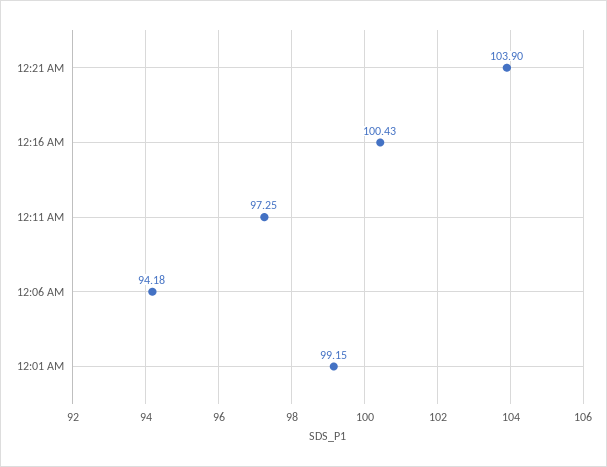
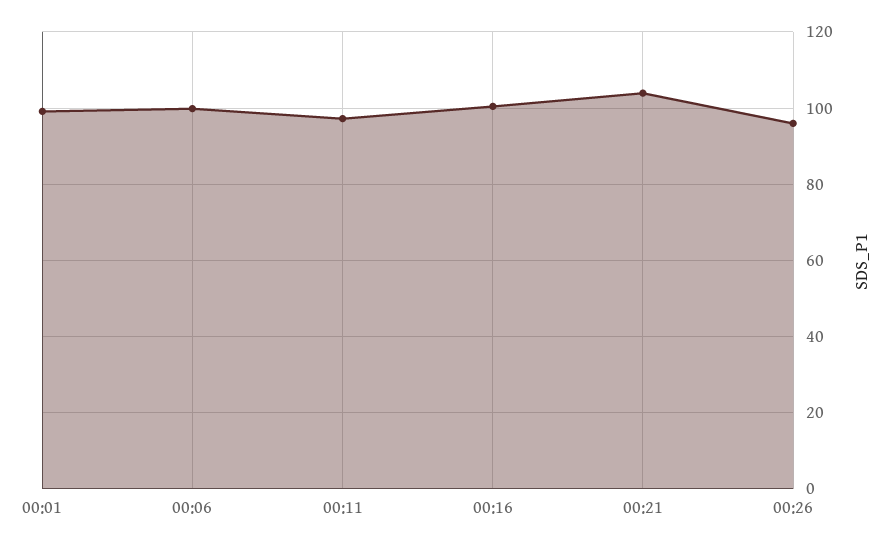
12:06 AM: 94.18 -> 100
00:26: none -> 96

